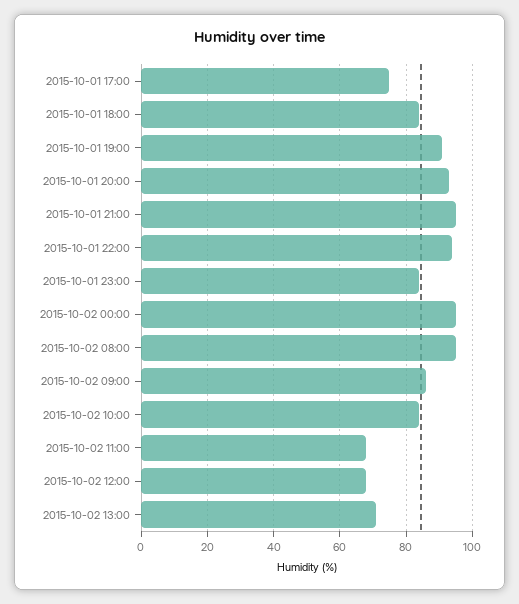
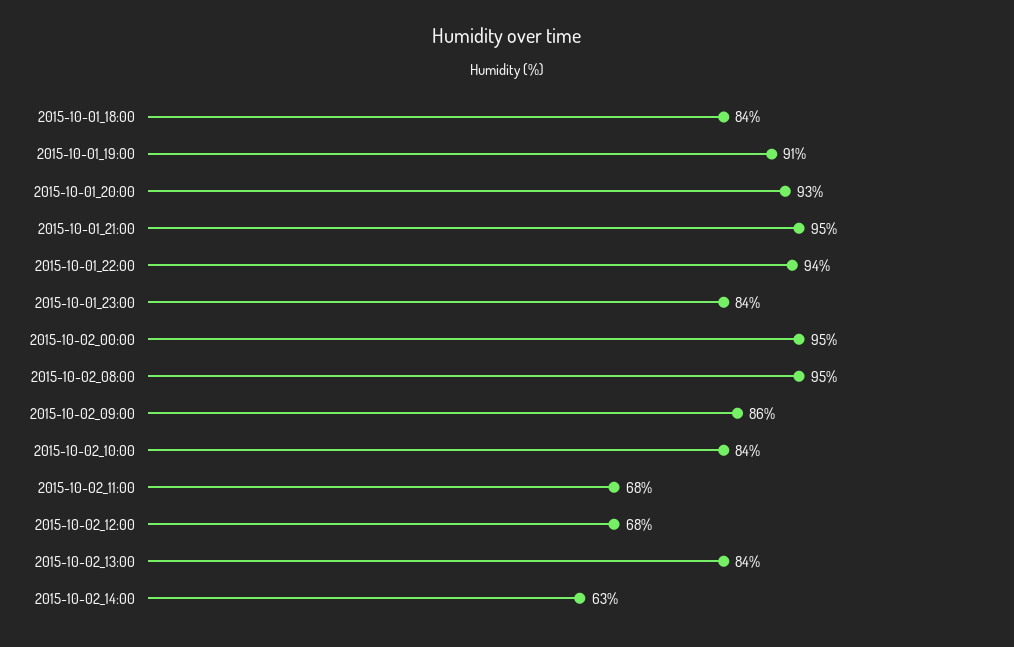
2015-10-01 17:00: 75 -> none
2015-10-02 13:00: 70 -> 84
2015-10-02_14:00: none -> 63

